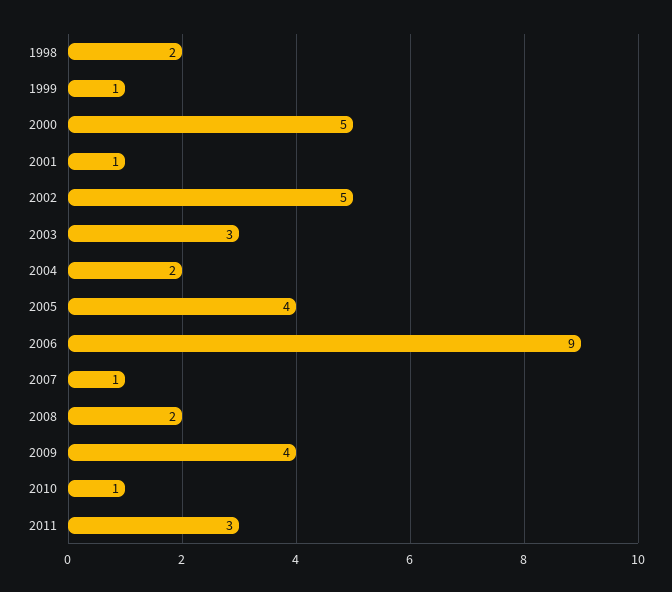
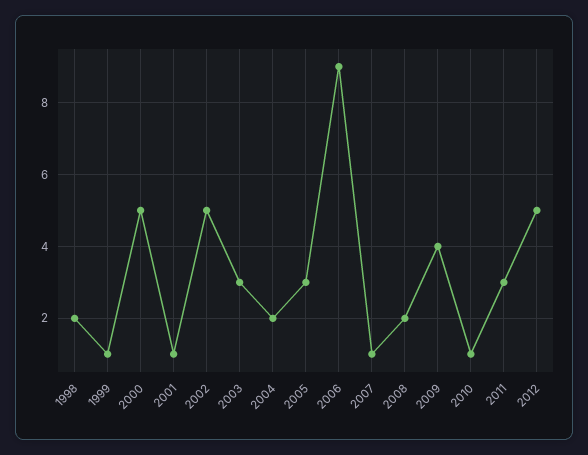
2005: 4 -> 3
2012: none -> 5

